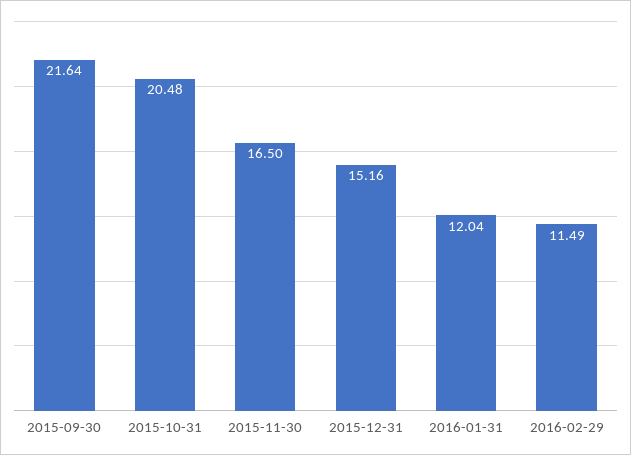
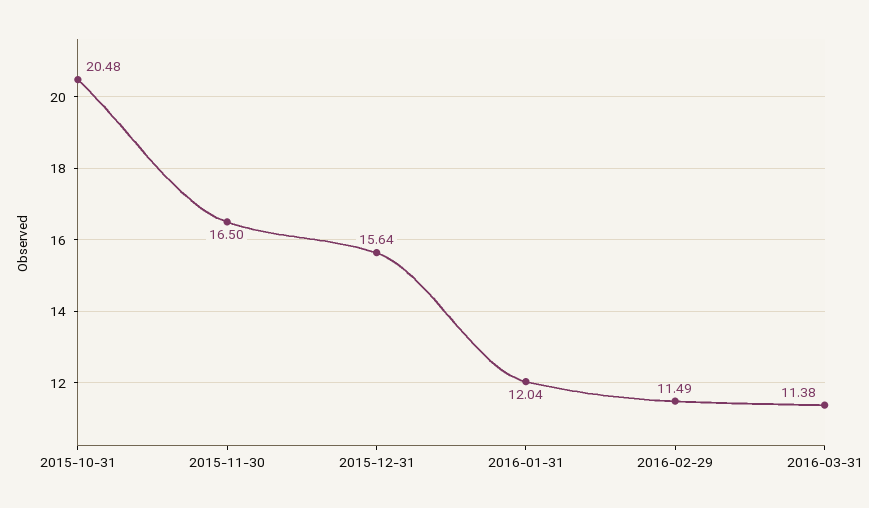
2015-09-30: 21.64 -> none
2015-12-31: 15.16 -> 15.64
2016-03-31: none -> 11.38

